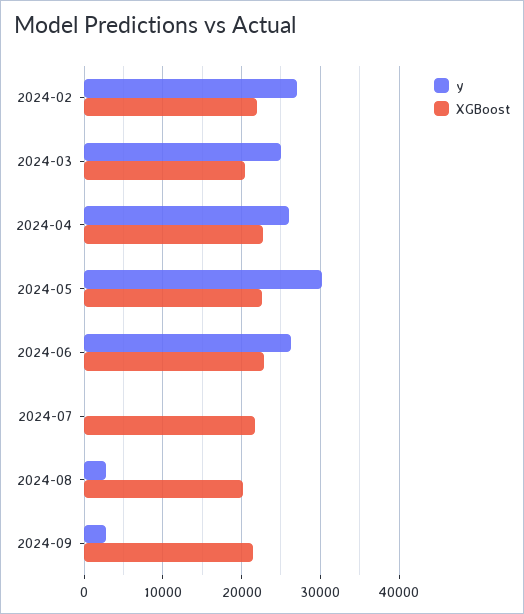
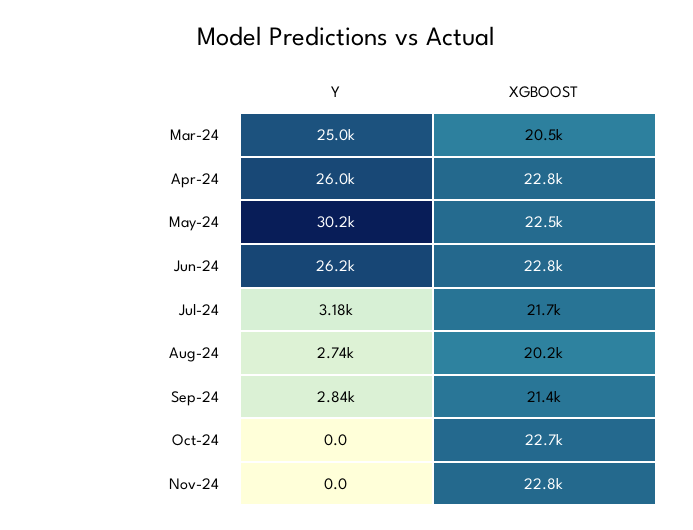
y, 2024-02: 27000 -> none
XGBoost, 2024-02: 22000 -> none
y, 2024-07: 0 -> 3180
y, Oct-24: none -> 0
XGBoost, Oct-24: none -> 22700
y, Nov-24: none -> 0
XGBoost, Nov-24: none -> 22800

